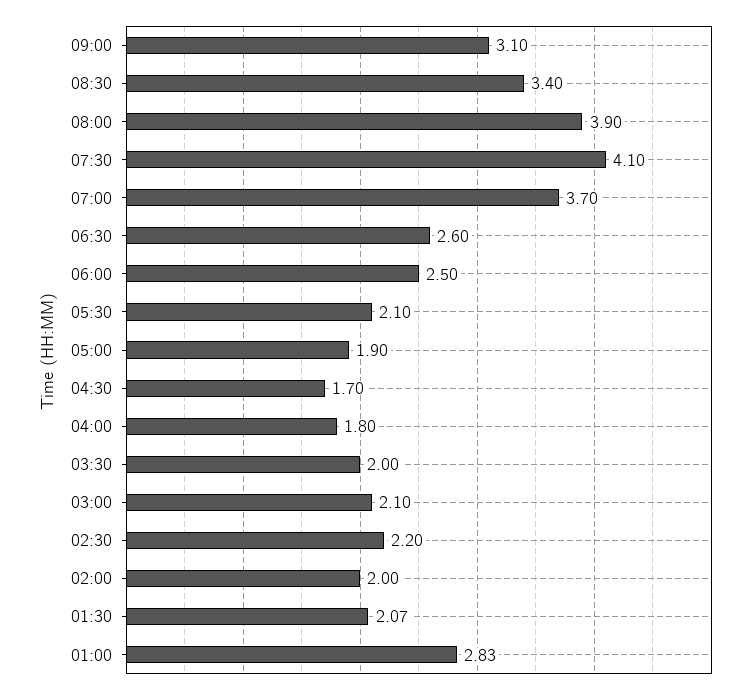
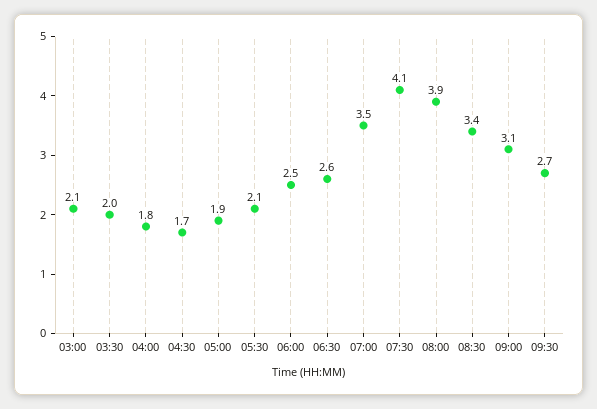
07:00: 3.7 -> 3.5
02:30: 2.2 -> none
02:00: 2 -> none
01:30: 2.07 -> none
01:00: 2.83 -> none
09:30: none -> 2.7

